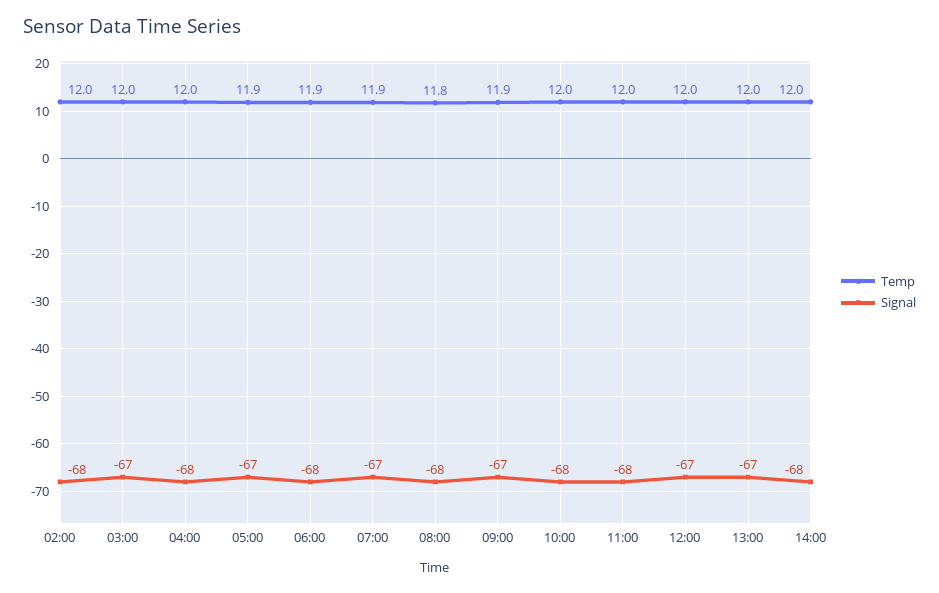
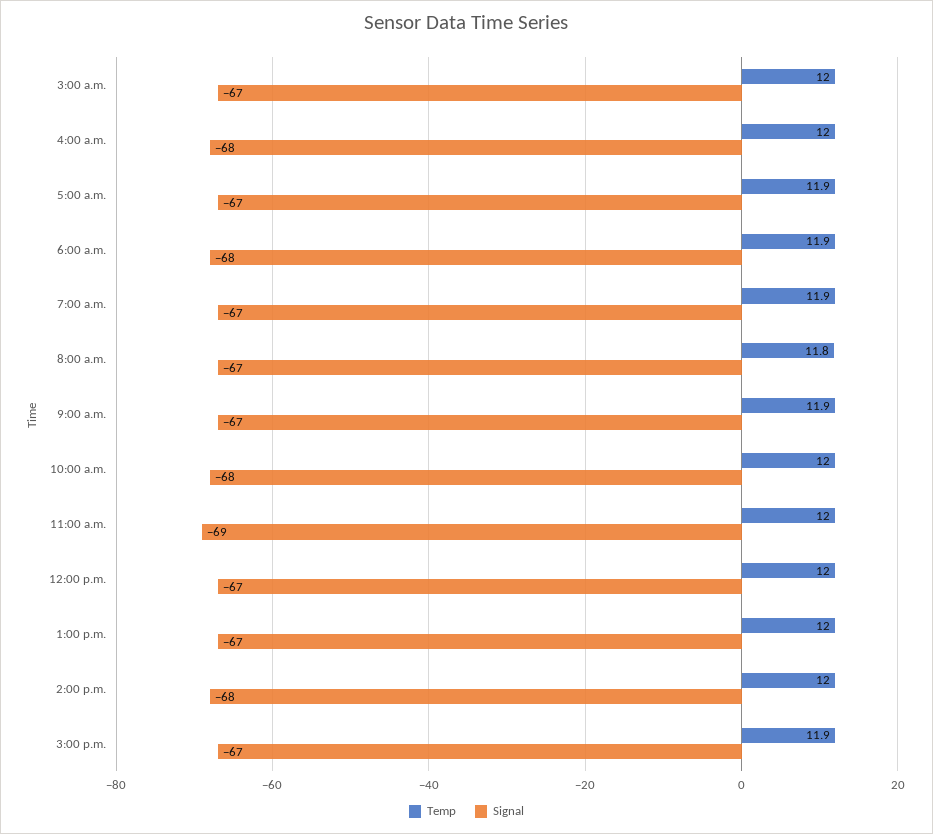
Temp, 02:00: 12 -> none
Signal, 02:00: -68 -> none
Signal, 08:00: -68 -> -67
Signal, 11:00: -68 -> -69
Temp, 3:00 p.m.: none -> 11.9
Signal, 3:00 p.m.: none -> -67

